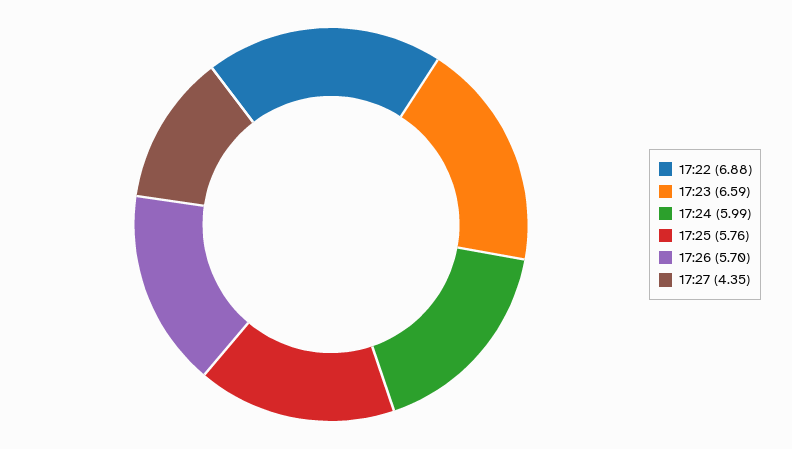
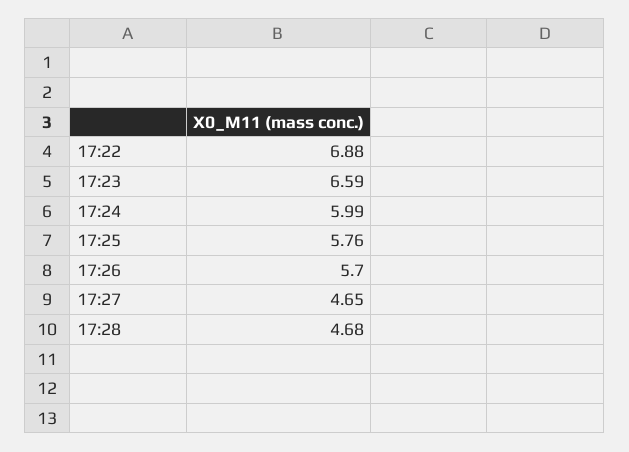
17:27: 4.35 -> 4.65
17:28: none -> 4.68

